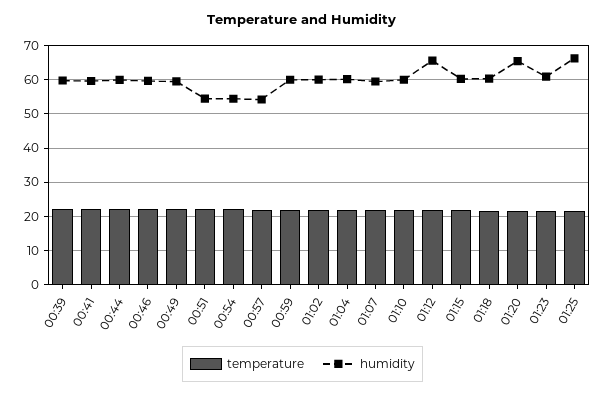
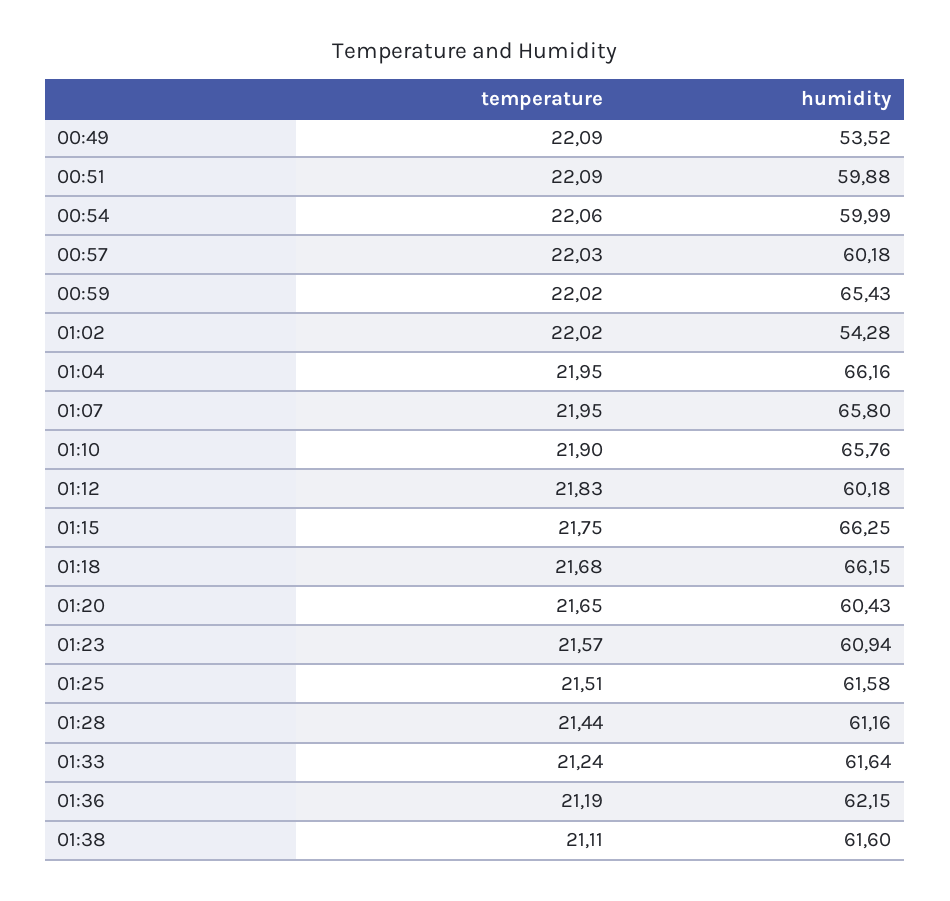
temperature, 00:39: 22 -> none
humidity, 00:39: 60 -> none
temperature, 00:41: 22 -> none
humidity, 00:41: 60 -> none
temperature, 00:44: 22 -> none
humidity, 00:44: 60 -> none
temperature, 00:46: 22 -> none
humidity, 00:46: 60 -> none
humidity, 00:49: 60 -> 53.52
humidity, 00:51: 54 -> 59.88
humidity, 00:54: 54 -> 59.99
humidity, 00:57: 54 -> 60.18
humidity, 00:59: 60 -> 65.43
humidity, 01:02: 60 -> 54.28
humidity, 01:04: 60 -> 66.16
humidity, 01:07: 60 -> 65.8
humidity, 01:10: 60 -> 65.76
humidity, 01:12: 66 -> 60.18
humidity, 01:15: 60 -> 66.25
humidity, 01:18: 60 -> 66.15
humidity, 01:20: 66 -> 60.43
humidity, 01:25: 66 -> 61.58
temperature, 01:28: none -> 21.44
humidity, 01:28: none -> 61.16
temperature, 01:33: none -> 21.24
humidity, 01:33: none -> 61.64
temperature, 01:36: none -> 21.19
humidity, 01:36: none -> 62.15
temperature, 01:38: none -> 21.11
humidity, 01:38: none -> 61.6

